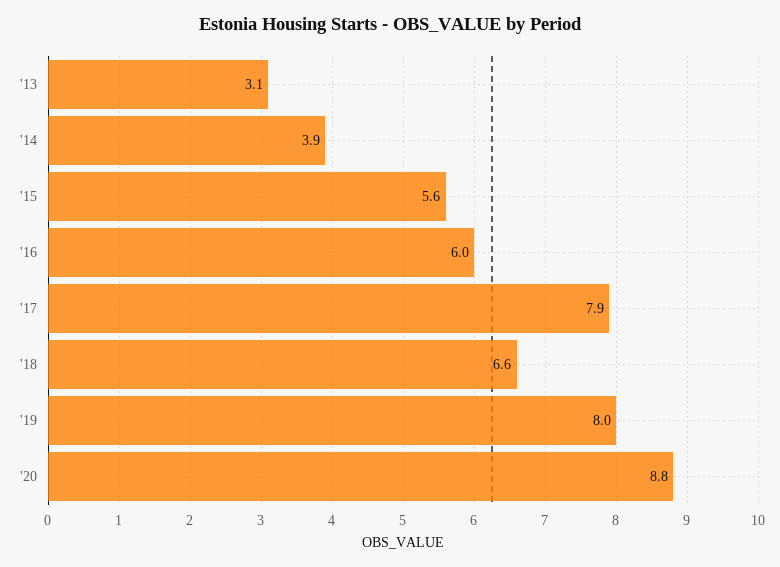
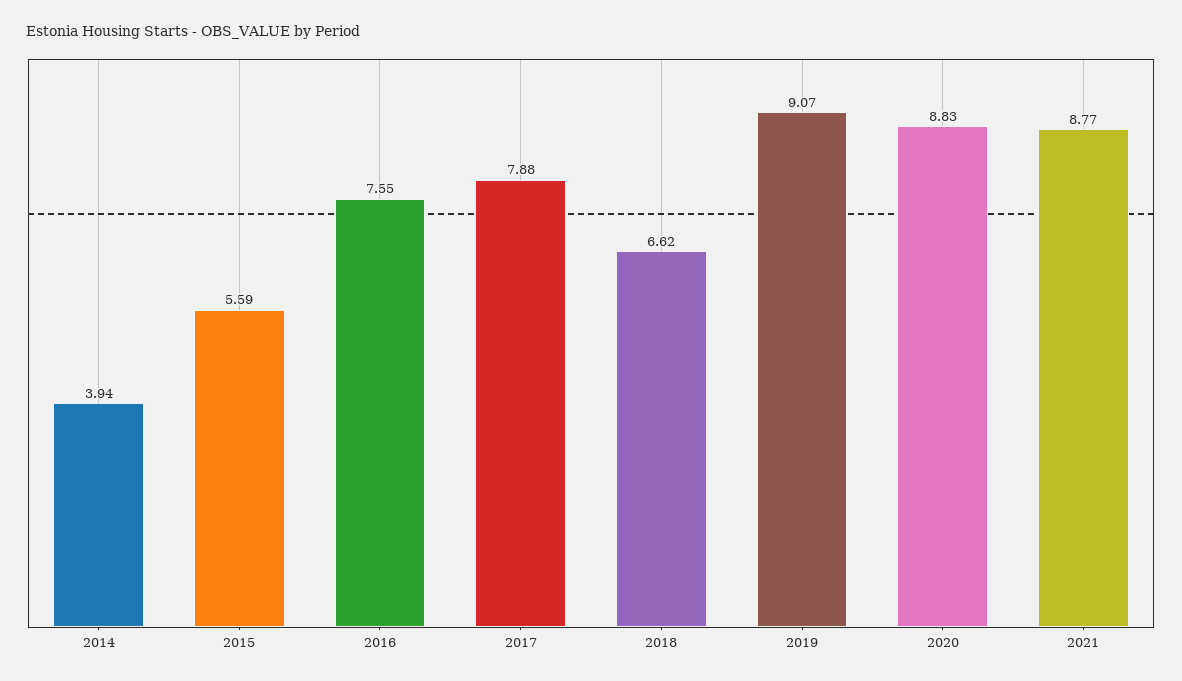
'13: 3.1 -> none
'16: 6 -> 7.55
'19: 8 -> 9.07
2021: none -> 8.77

